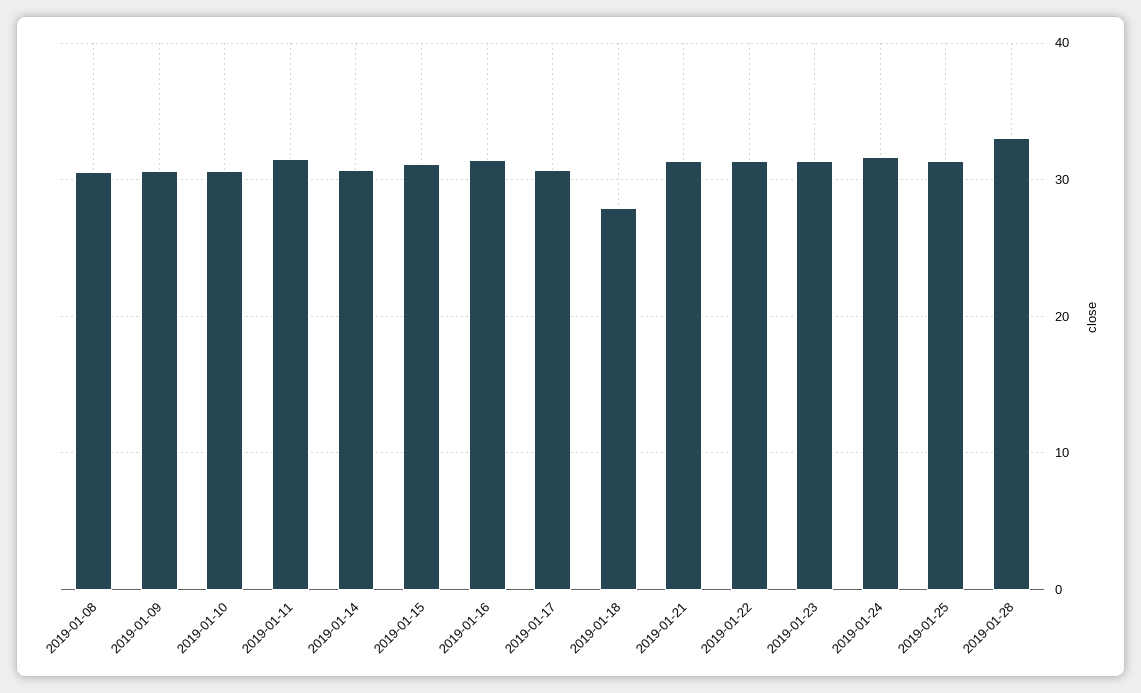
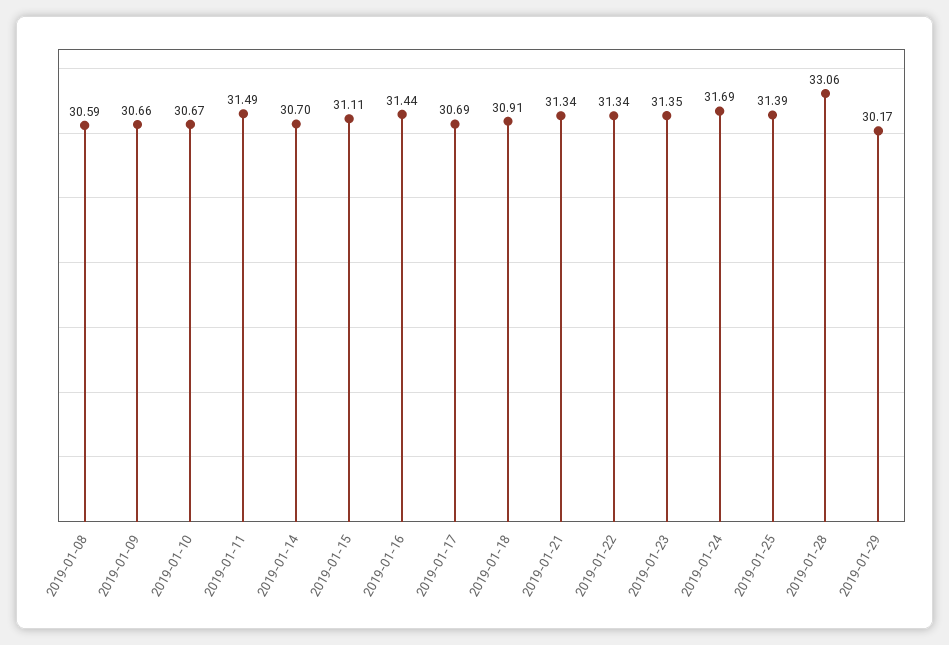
2019-01-18: 28 -> 30.91
2019-01-29: none -> 30.17

